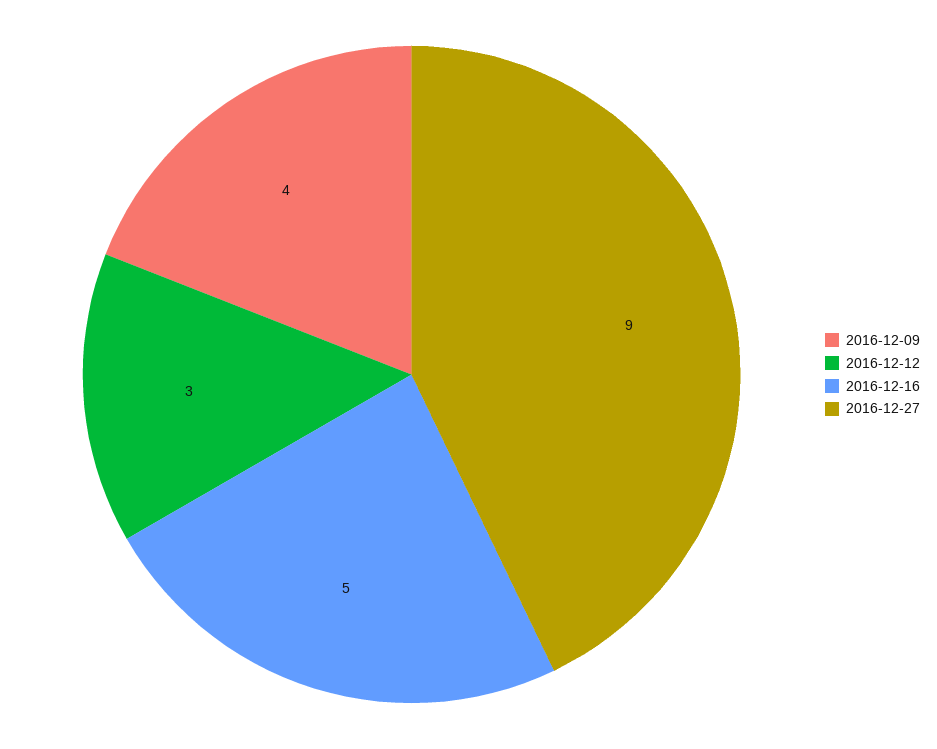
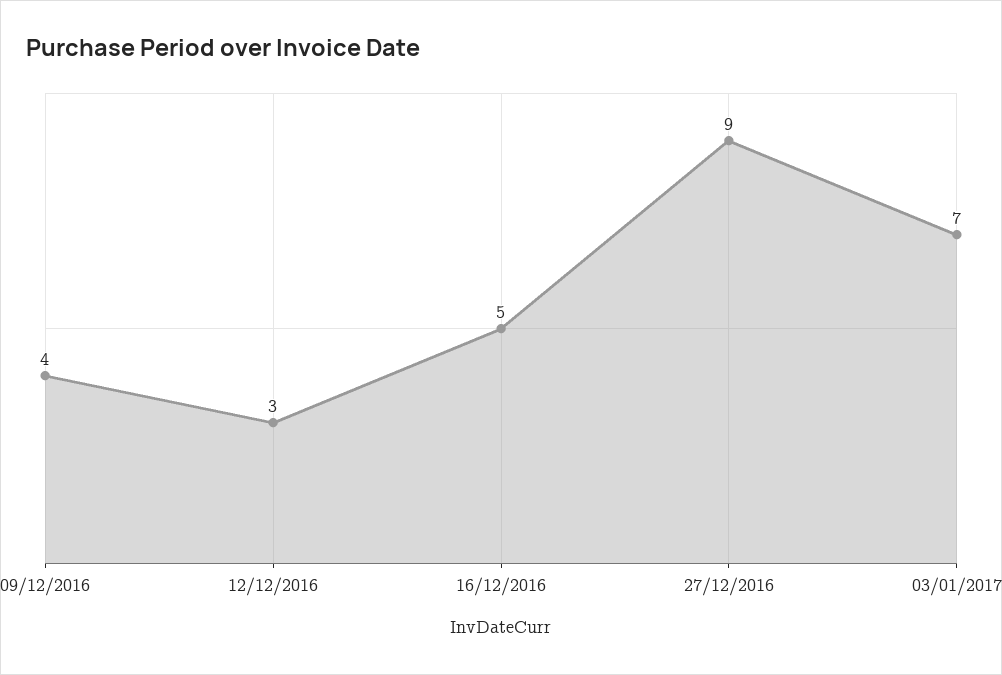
03/01/2017: none -> 7

